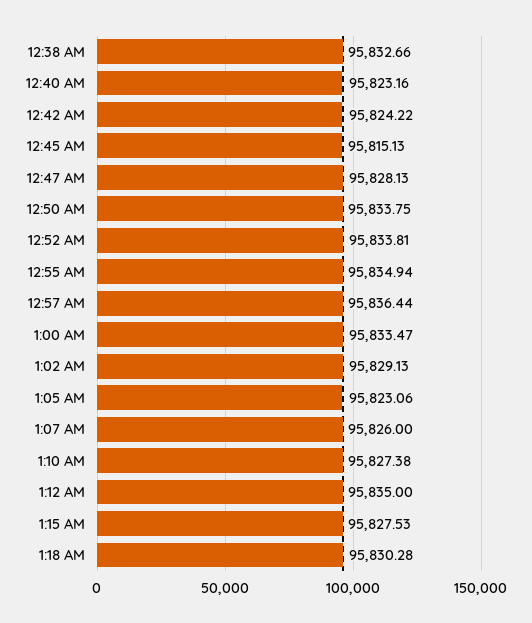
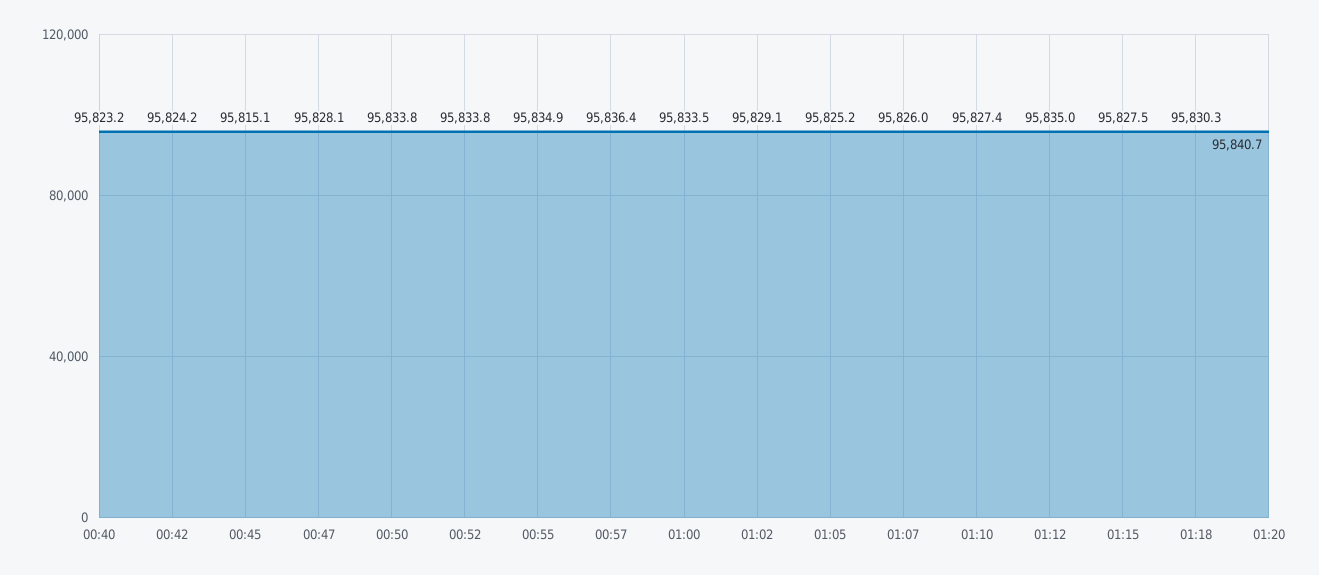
12:38 AM: 95832.66 -> none
1:05 AM: 95823.06 -> 95825.2
01:20: none -> 95840.7

